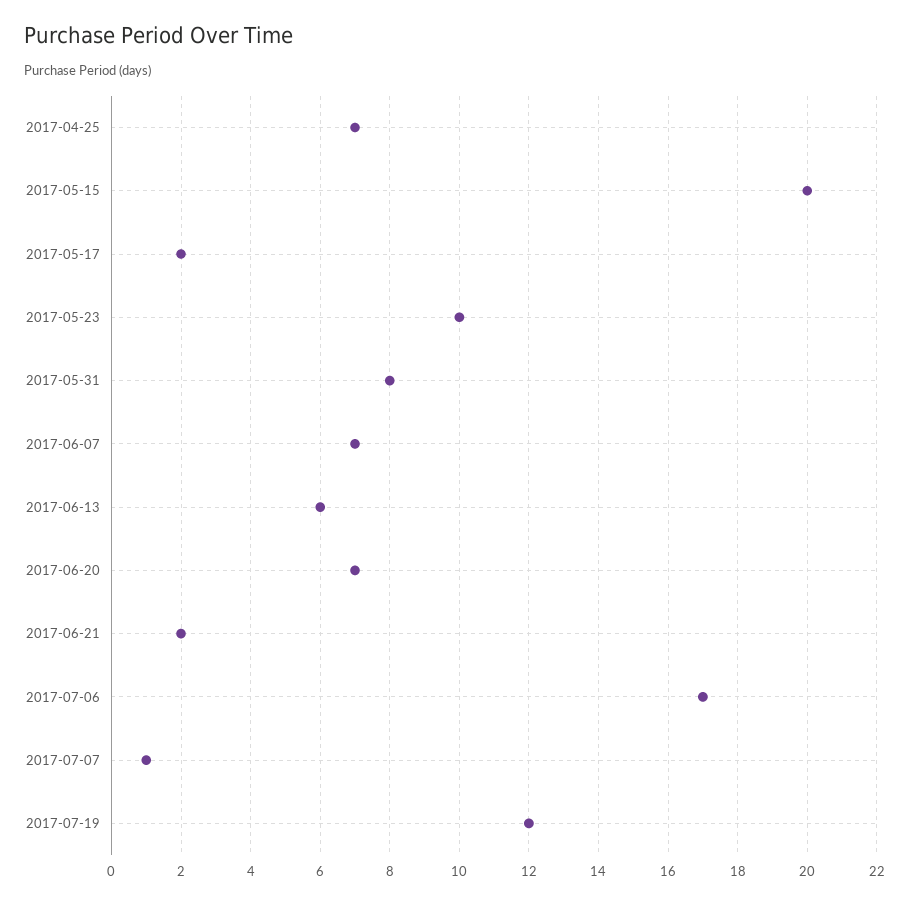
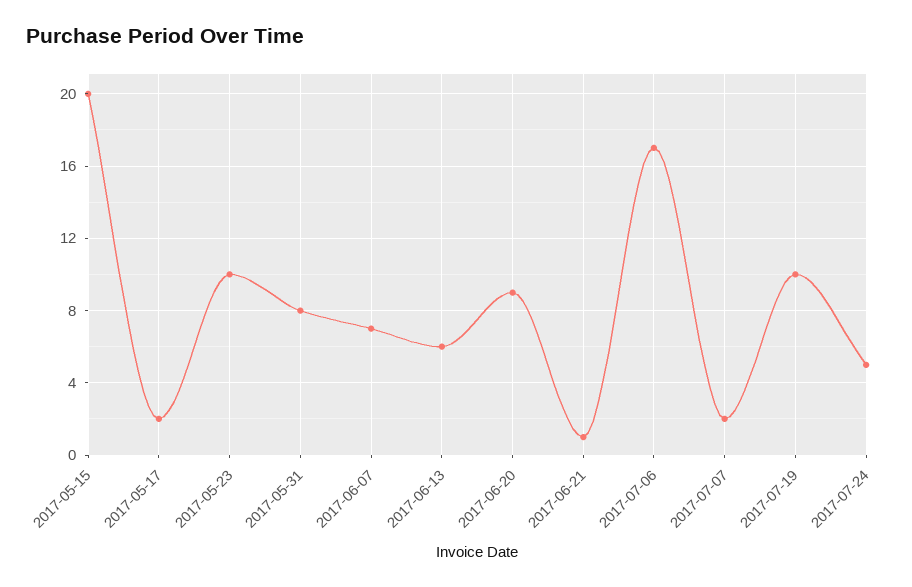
2017-04-25: 7 -> none
2017-06-20: 7 -> 9
2017-06-21: 2 -> 1
2017-07-07: 1 -> 2
2017-07-19: 12 -> 10
2017-07-24: none -> 5

